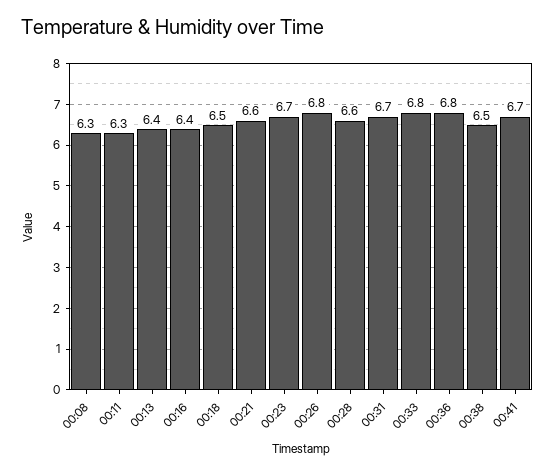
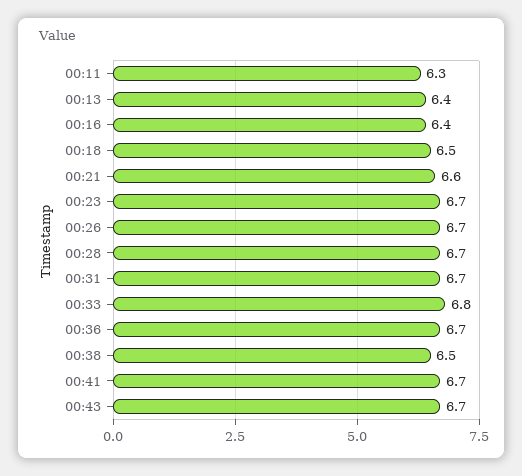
00:08: 6.3 -> none
00:26: 6.8 -> 6.7
00:28: 6.6 -> 6.7
00:36: 6.8 -> 6.7
00:43: none -> 6.7

